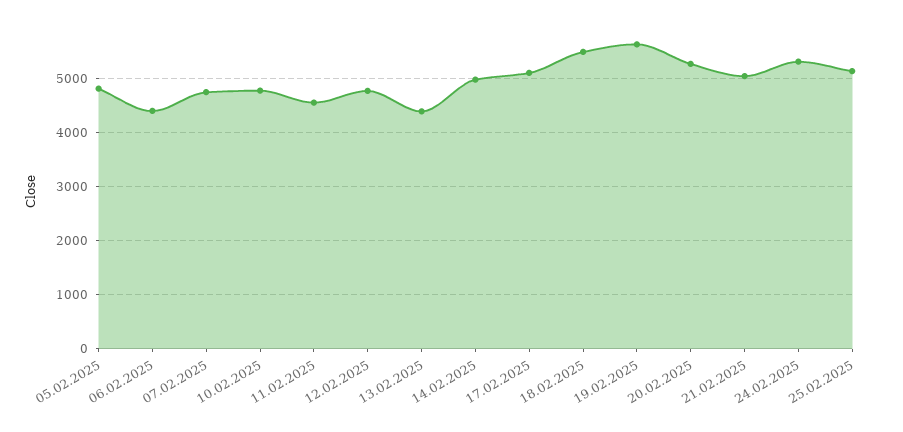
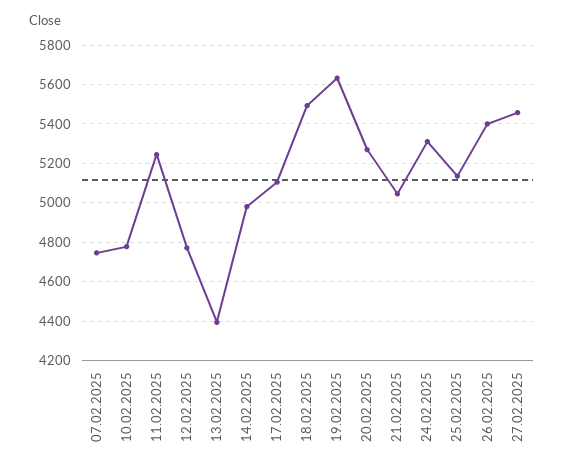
05.02.2025: 4800 -> none
06.02.2025: 4400 -> none
11.02.2025: 4600 -> 5250
26.02.2025: none -> 5400
27.02.2025: none -> 5450

